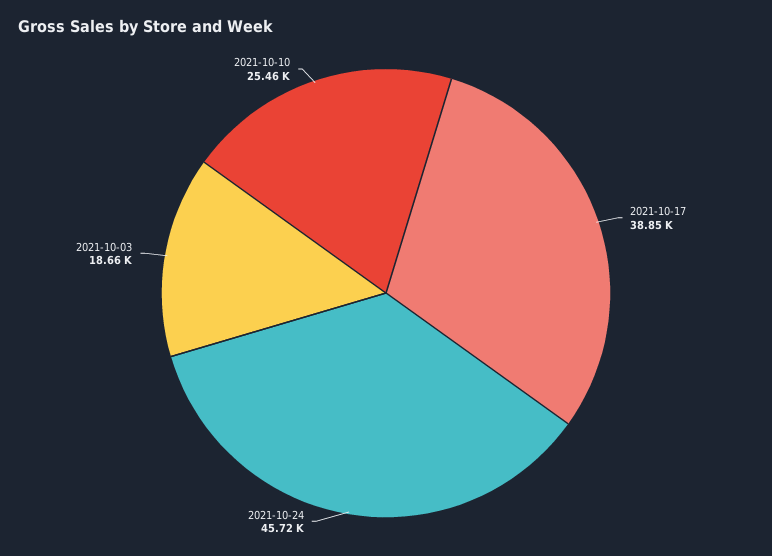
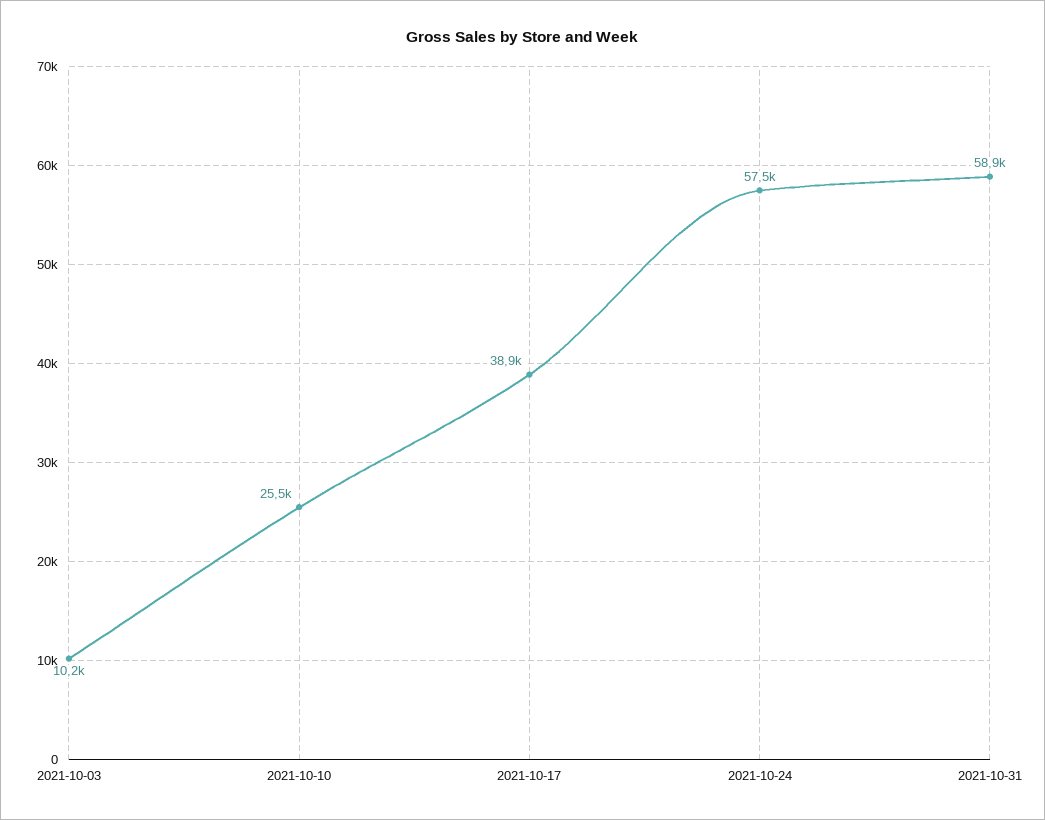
2021-10-24: 45720 -> 57500
2021-10-03: 18660 -> 10200
2021-10-31: none -> 58900

